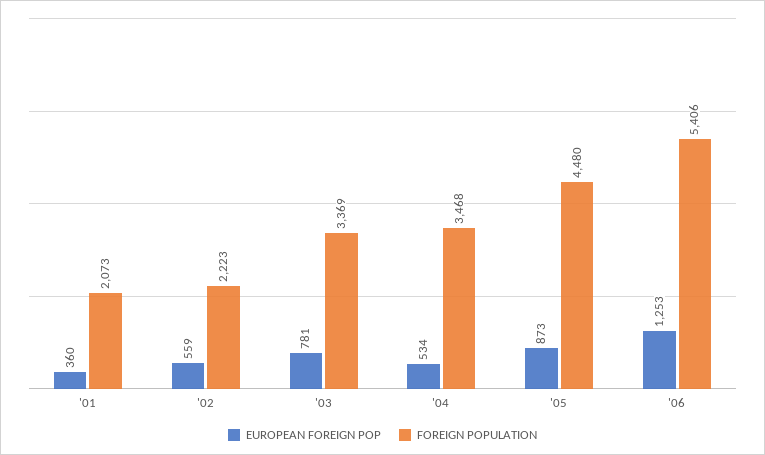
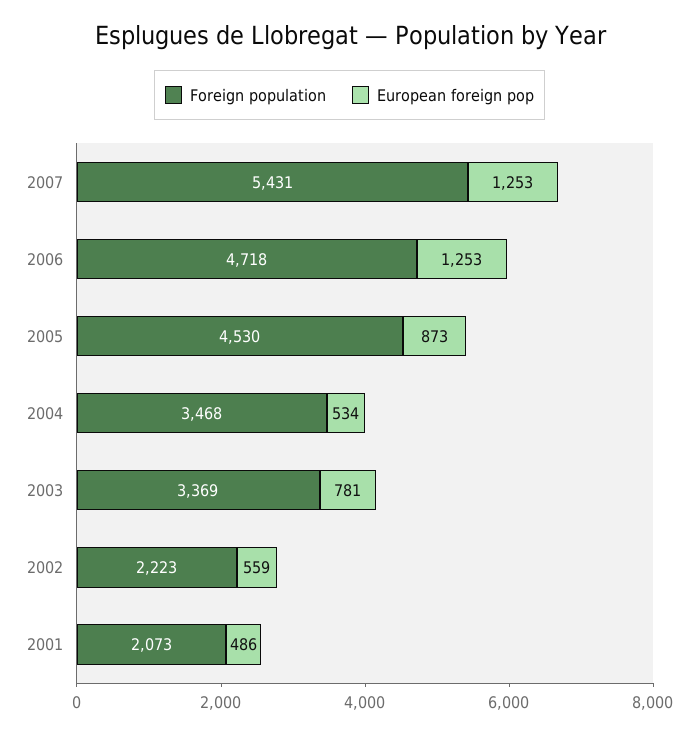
EUROPEAN FOREIGN POP, '01: 360 -> 486
FOREIGN POPULATION, '05: 4480 -> 4530
FOREIGN POPULATION, '06: 5406 -> 4718
FOREIGN POPULATION, 2007: none -> 5431
EUROPEAN FOREIGN POP, 2007: none -> 1253

